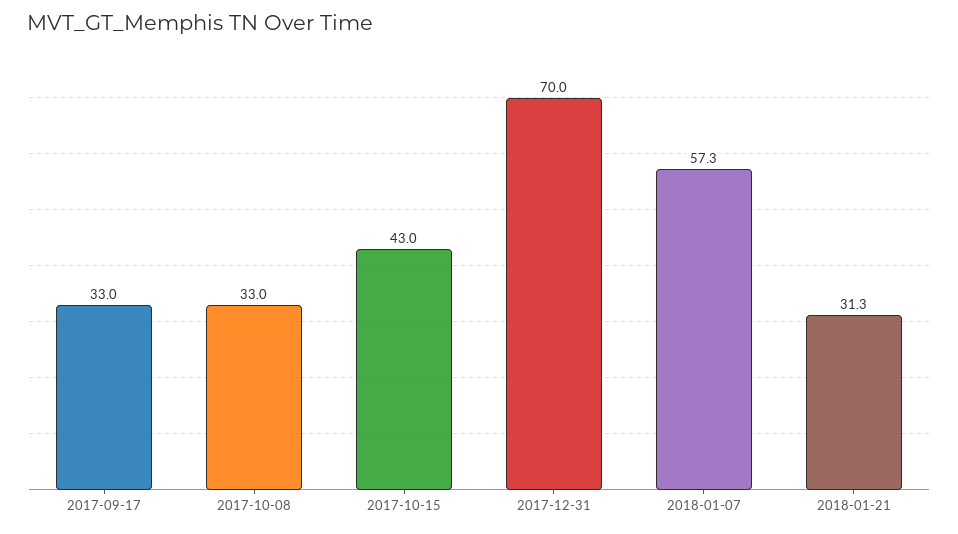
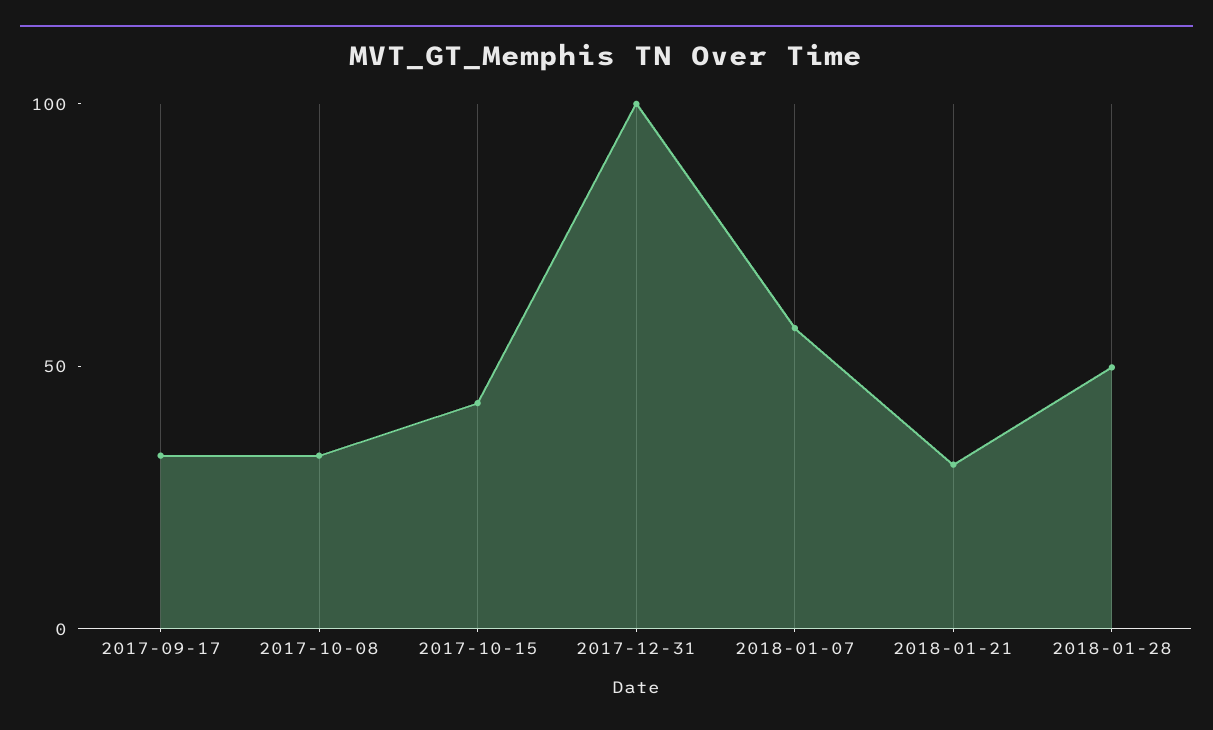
2017-12-31: 70 -> 100
2018-01-28: none -> 50

